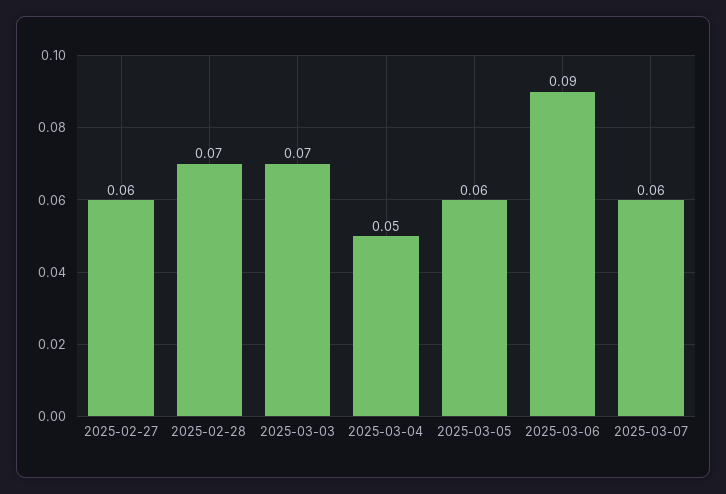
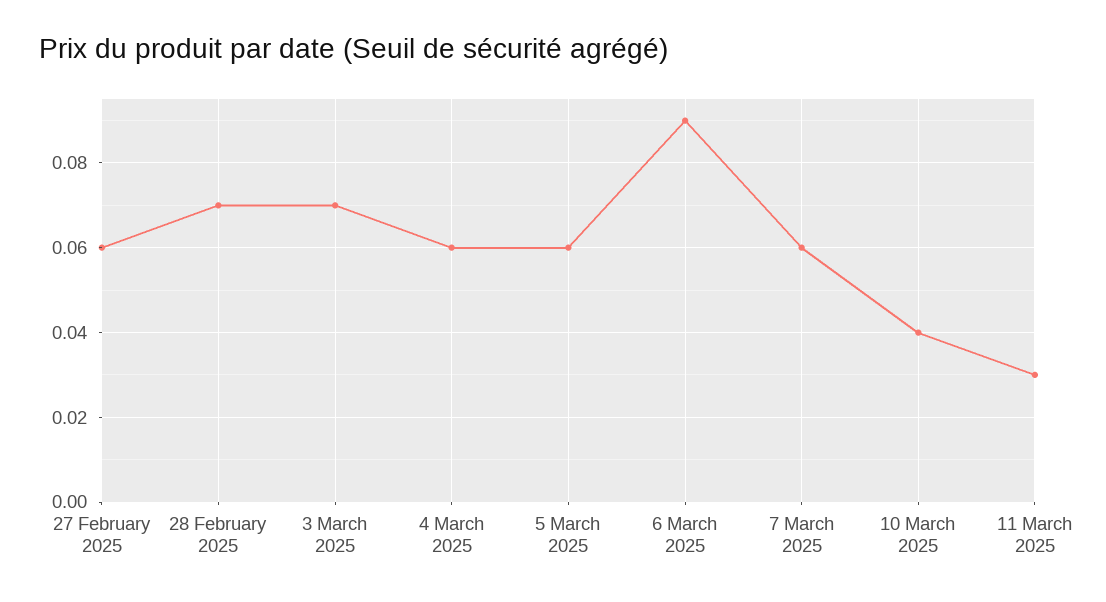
2025-03-04: 0.05 -> 0.06
10 March 2025: none -> 0.04
11 March 2025: none -> 0.03

